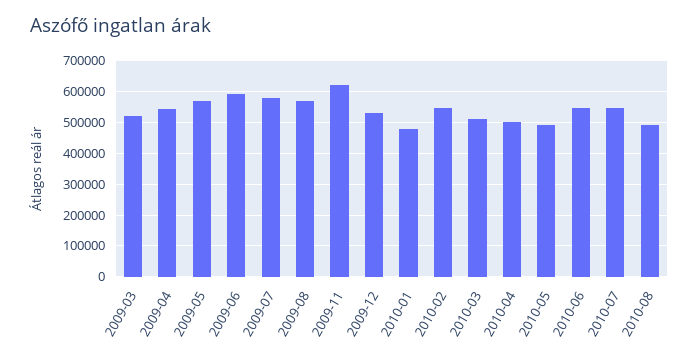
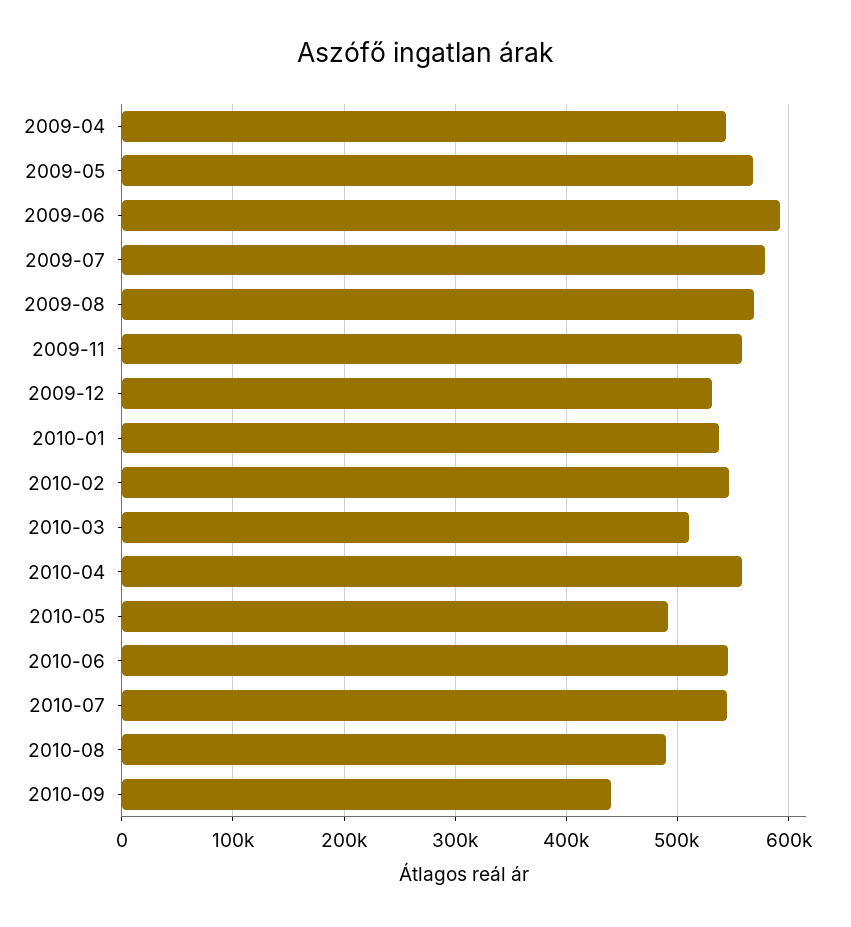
2009-03: 520000 -> none
2009-11: 620000 -> 560000
2010-01: 480000 -> 540000
2010-04: 500000 -> 560000
2010-09: none -> 440000

